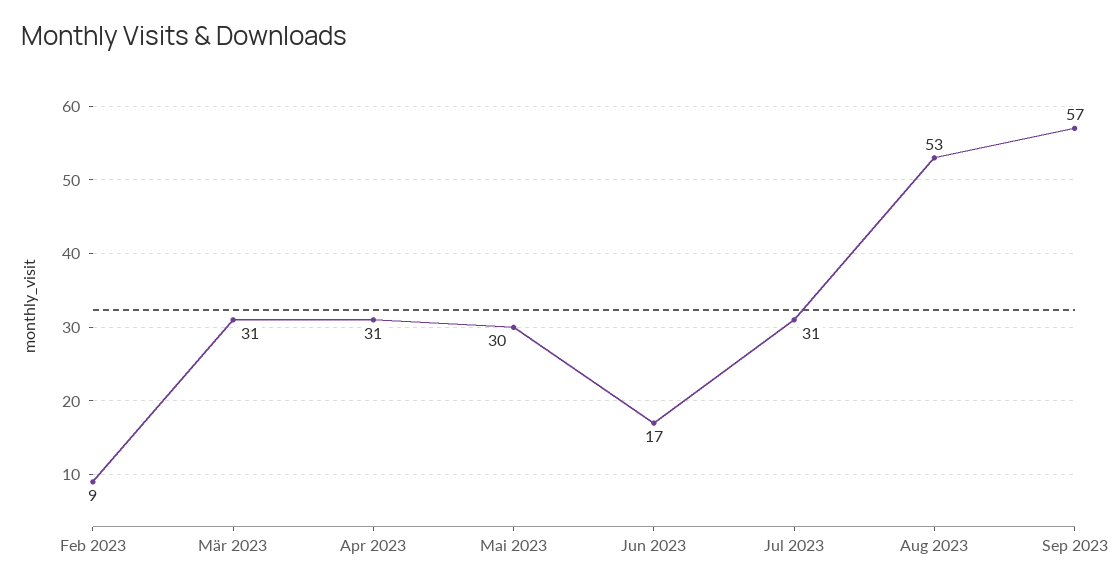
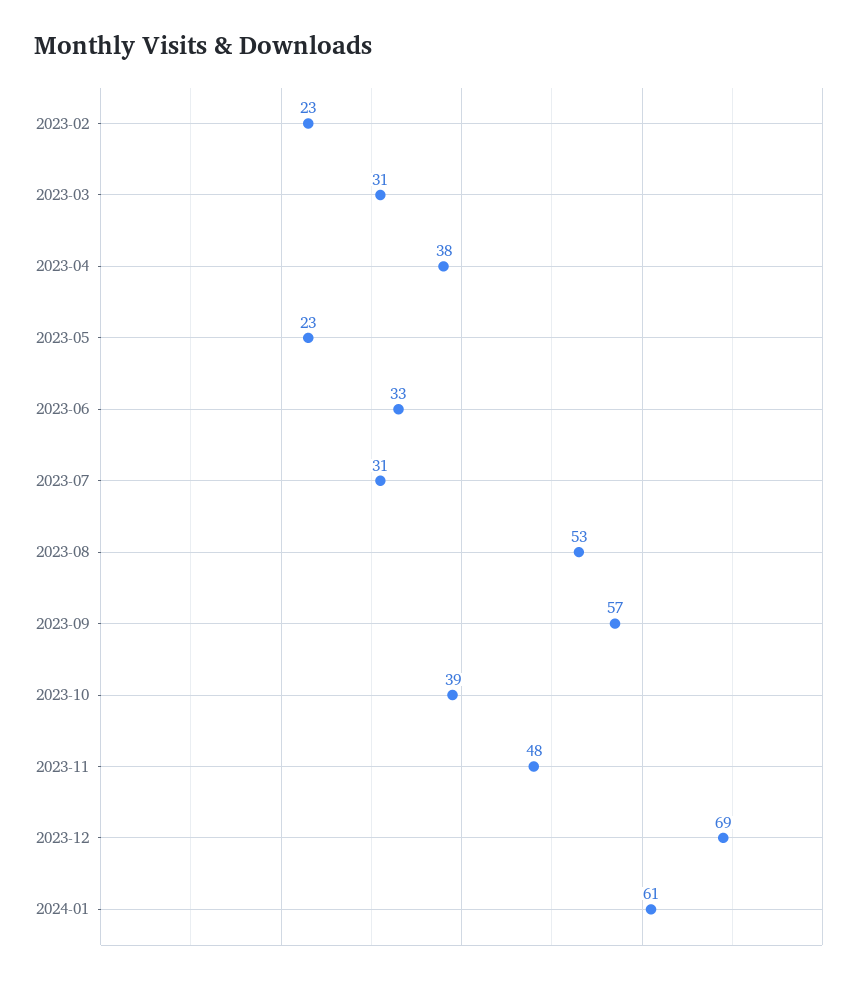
Feb 2023: 9 -> 23
Apr 2023: 31 -> 38
Mai 2023: 30 -> 23
Jun 2023: 17 -> 33
2023-10: none -> 39
2023-11: none -> 48
2023-12: none -> 69
2024-01: none -> 61

